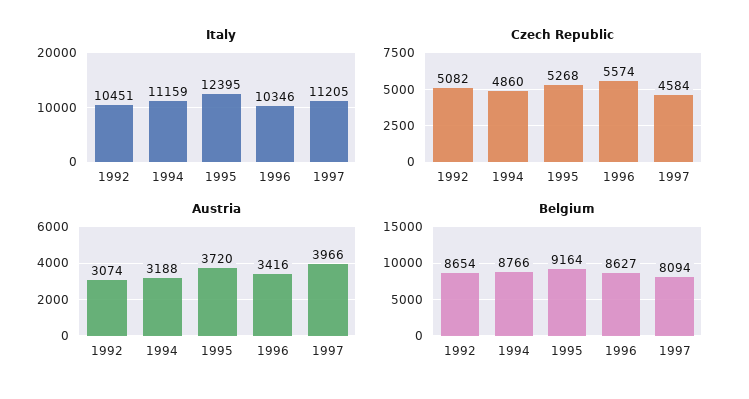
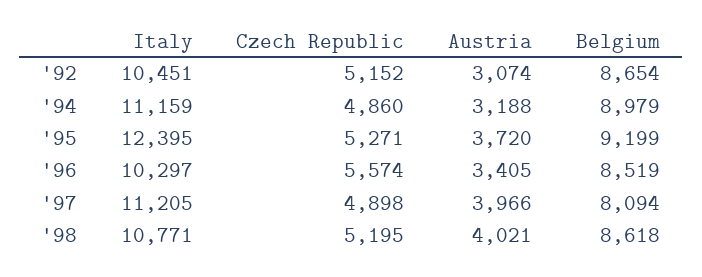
Italy, 1996: 10346 -> 10297
Czech Republic, 1992: 5082 -> 5152
Czech Republic, 1995: 5268 -> 5271
Czech Republic, 1997: 4584 -> 4898
Austria, 1996: 3416 -> 3405
Belgium, 1994: 8766 -> 8979
Belgium, 1995: 9164 -> 9199
Belgium, 1996: 8627 -> 8519
Italy, '98: none -> 10771
Czech Republic, '98: none -> 5195
Austria, '98: none -> 4021
Belgium, '98: none -> 8618

